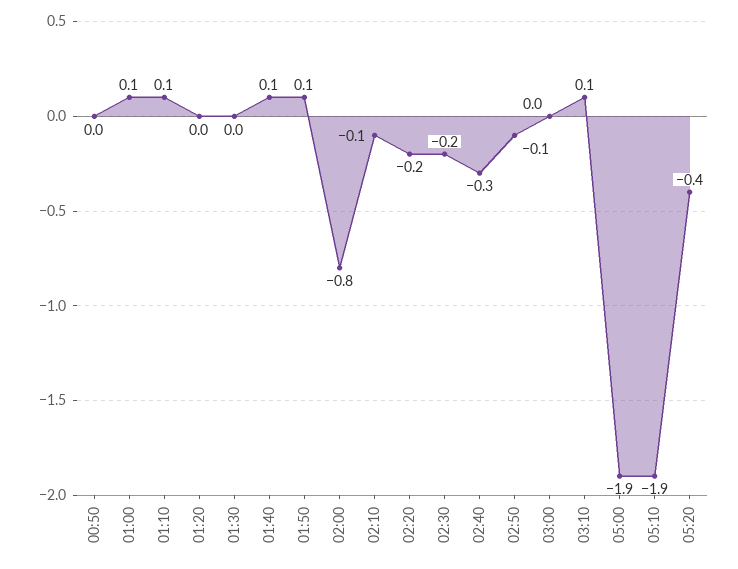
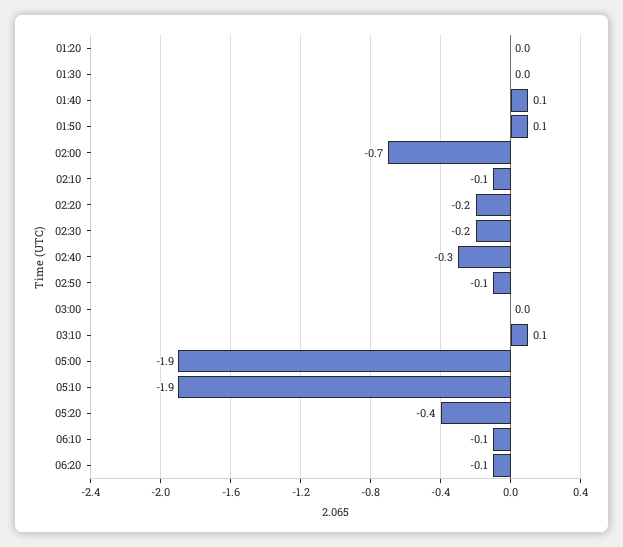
00:50: 0 -> none
01:00: 0.1 -> none
01:10: 0.1 -> none
02:00: -0.8 -> -0.7
06:10: none -> -0.1
06:20: none -> -0.1

